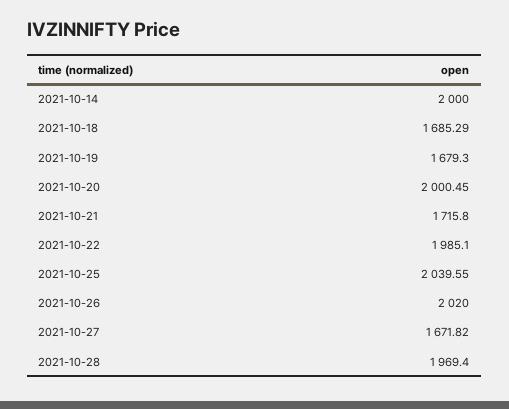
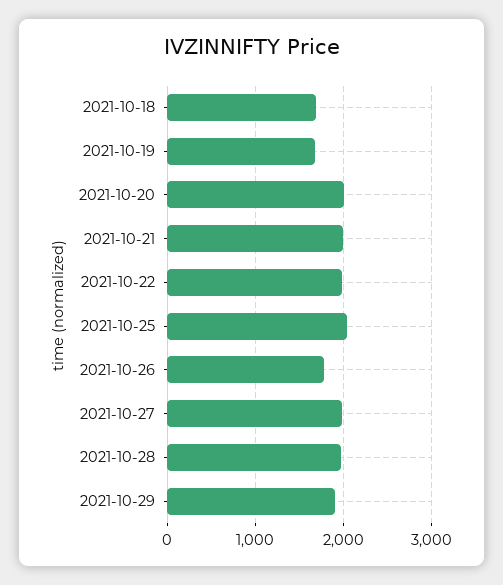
2021-10-14: 2000 -> none
2021-10-21: 1715.8 -> 2000
2021-10-26: 2020 -> 1800
2021-10-27: 1671.82 -> 2000
2021-10-29: none -> 1900

